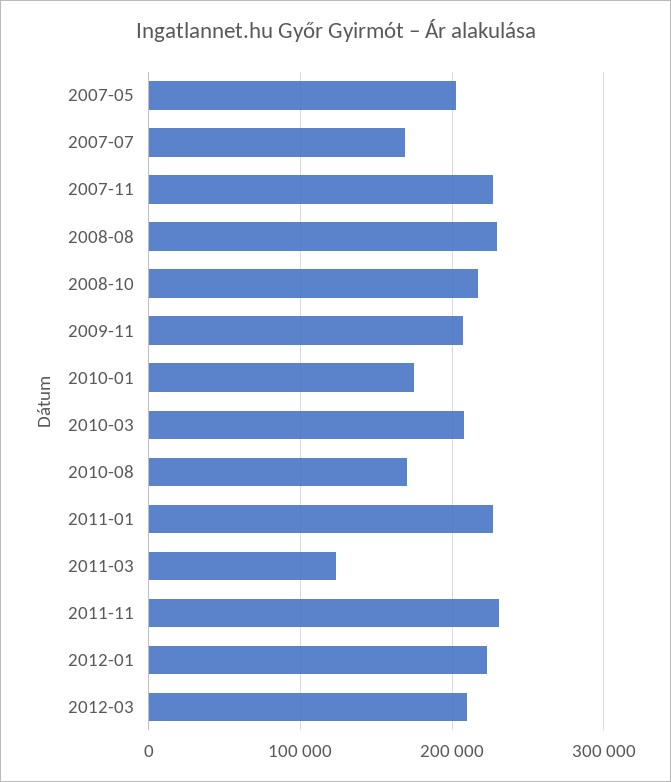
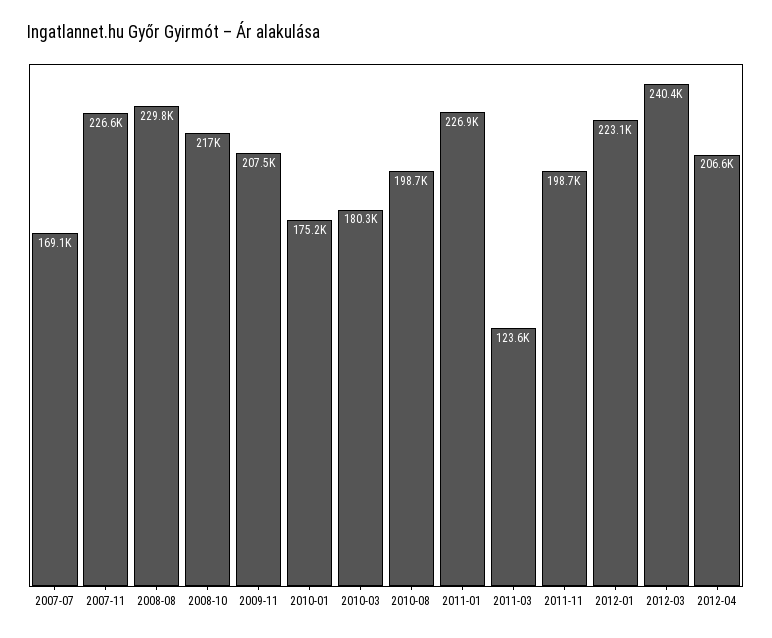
2007-05: 200000 -> none
2010-03: 210000 -> 180300
2010-08: 170000 -> 198700
2011-11: 230000 -> 198700
2012-03: 210000 -> 240400
2012-04: none -> 206600

